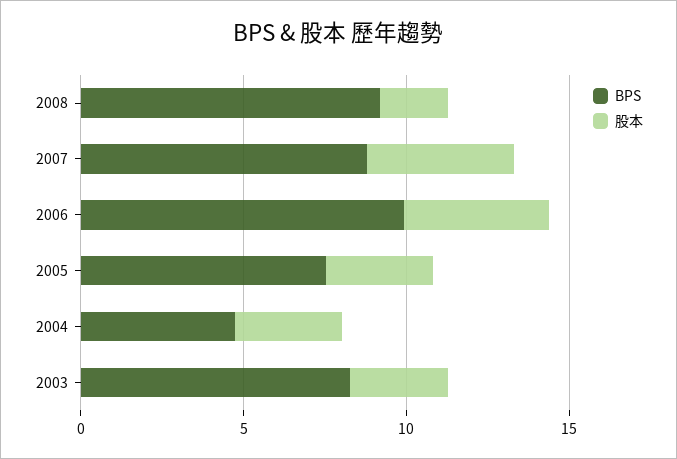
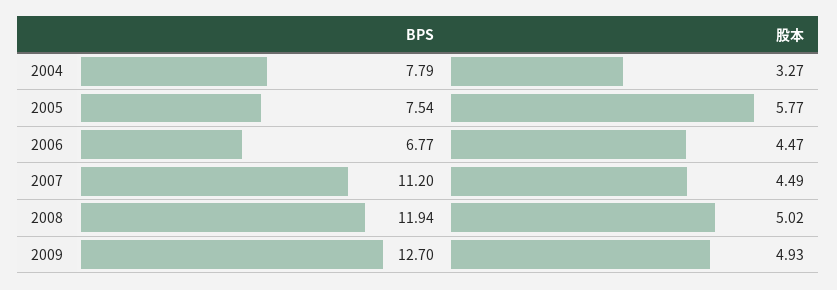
BPS, 2008: 9 -> 11.94
股本, 2008: 2 -> 5.02
BPS, 2007: 9 -> 11.2
BPS, 2006: 10 -> 6.77
股本, 2005: 3 -> 5.77
BPS, 2004: 5 -> 7.79
BPS, 2003: 8 -> none
股本, 2003: 3 -> none
BPS, 2009: none -> 12.7
股本, 2009: none -> 4.93

